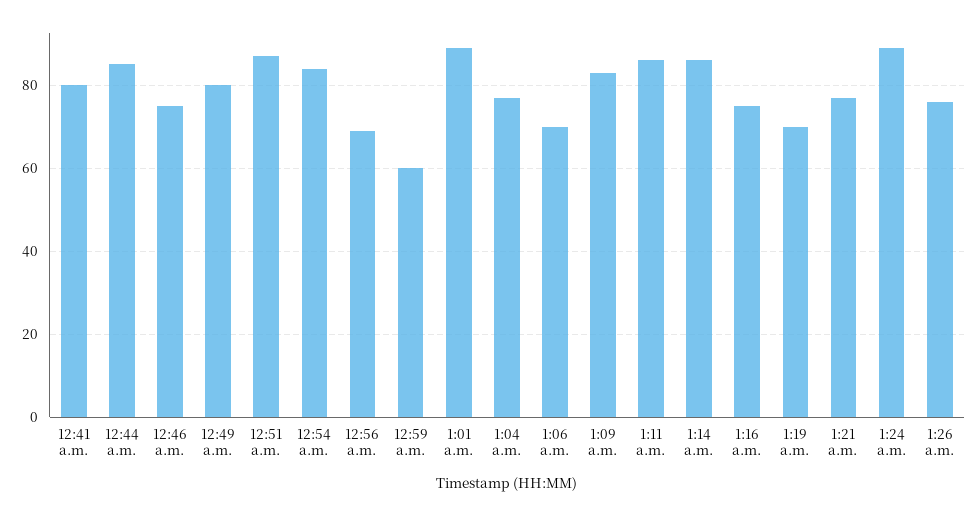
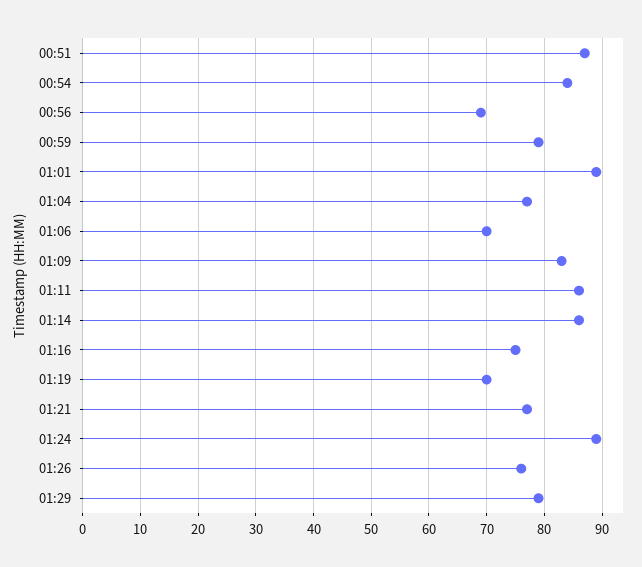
12:41 a.m.: 80 -> none
12:44 a.m.: 85 -> none
12:46 a.m.: 75 -> none
12:49 a.m.: 80 -> none
12:59 a.m.: 60 -> 80
01:29: none -> 80

